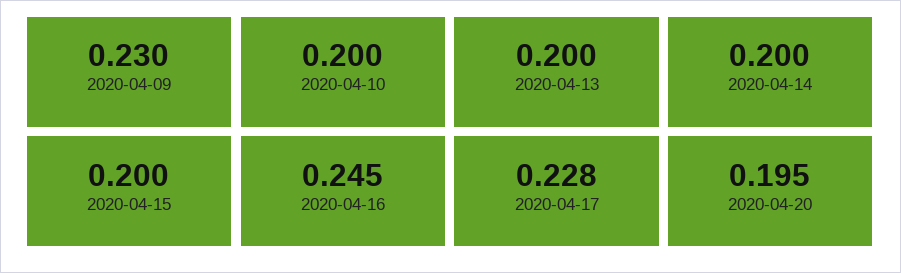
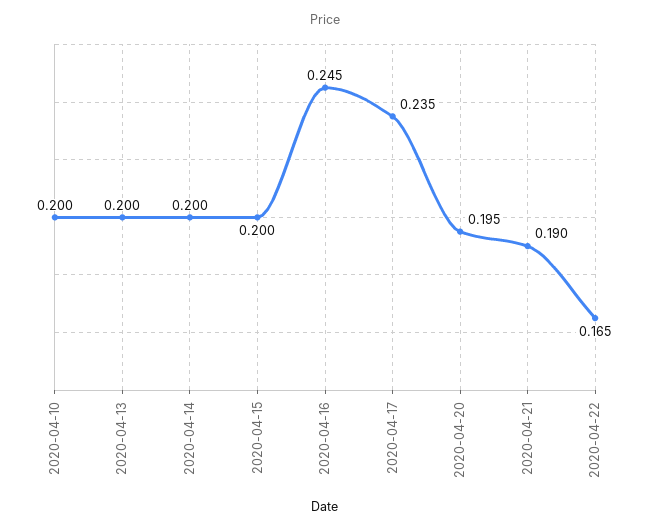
2020-04-09: 0.23 -> none
2020-04-17: 0.228 -> 0.235
2020-04-21: none -> 0.19
2020-04-22: none -> 0.165

